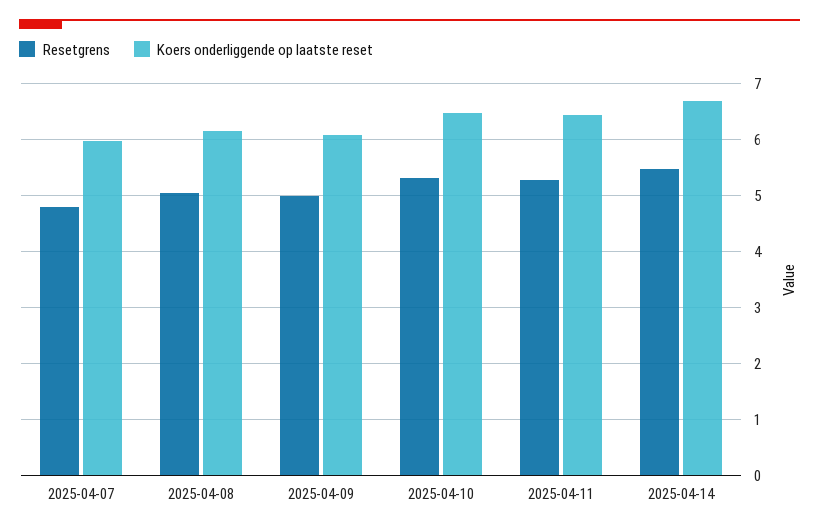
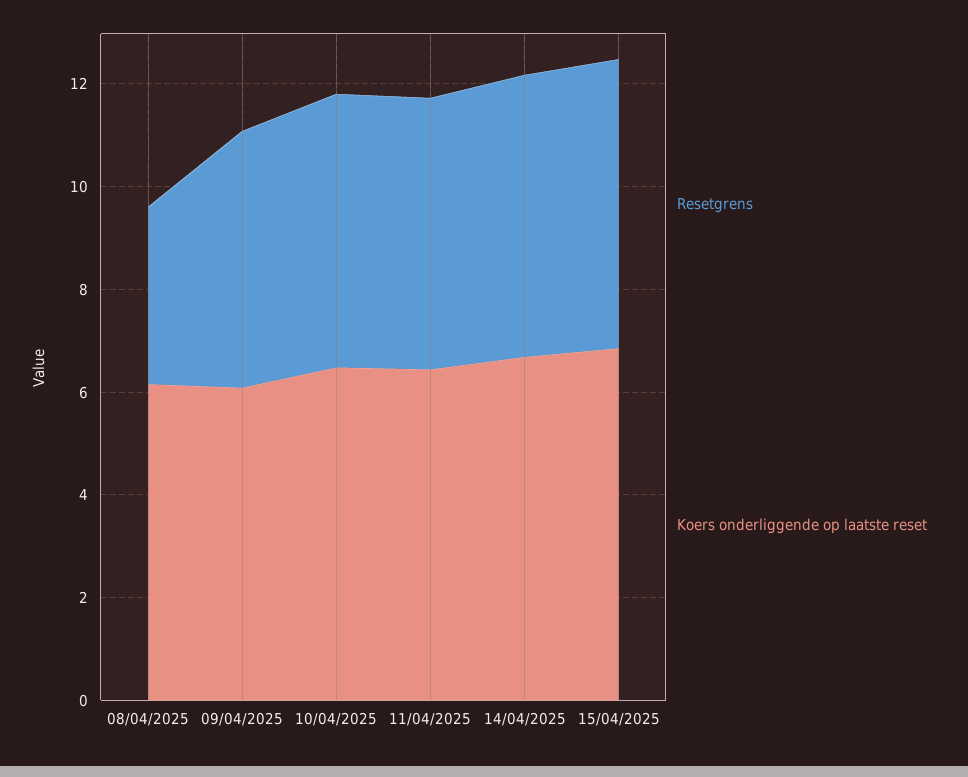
Resetgrens, 2025-04-07: 4.8 -> none
Koers onderliggende op laatste reset, 2025-04-07: 6 -> none
Resetgrens, 2025-04-08: 5 -> 3.5
Resetgrens, 15/04/2025: none -> 5.5
Koers onderliggende op laatste reset, 15/04/2025: none -> 7

